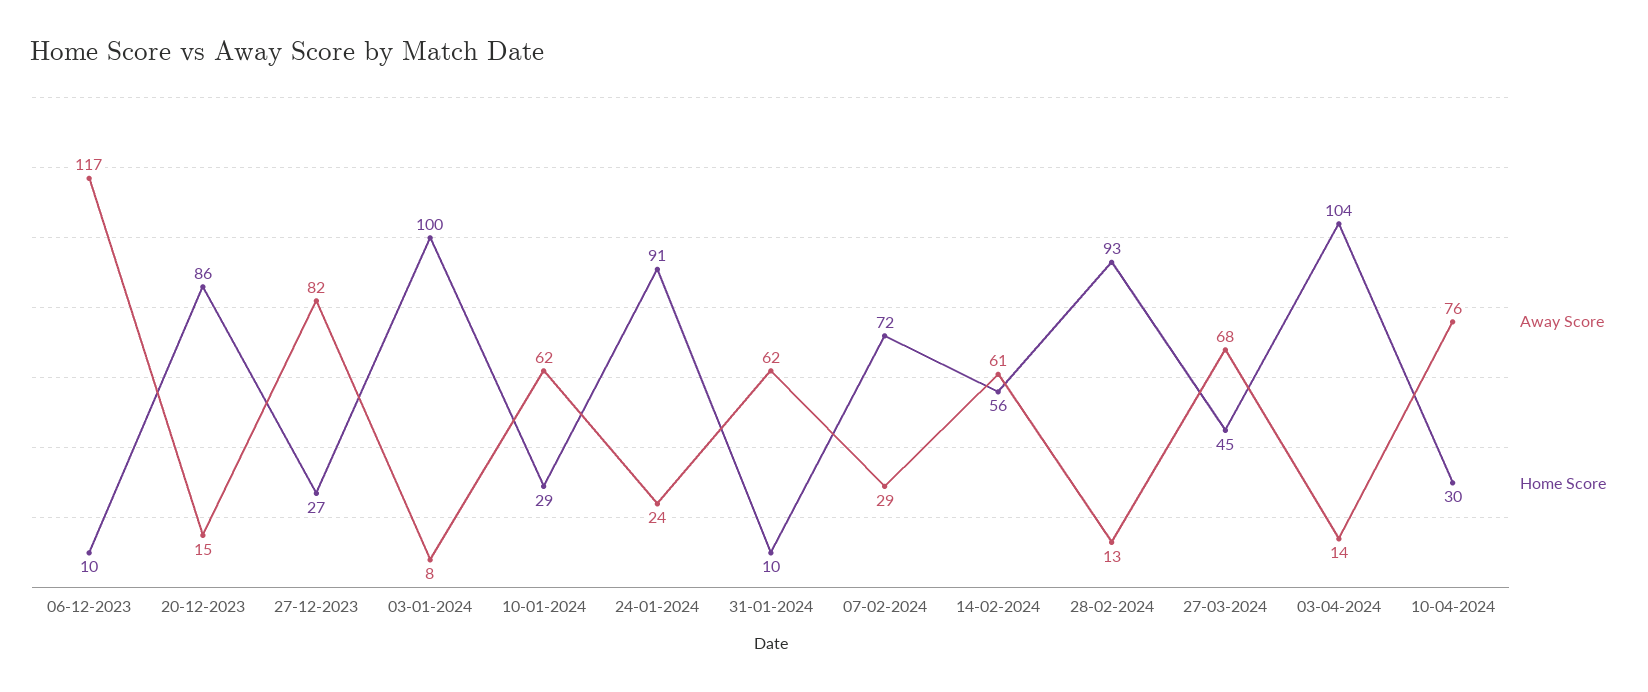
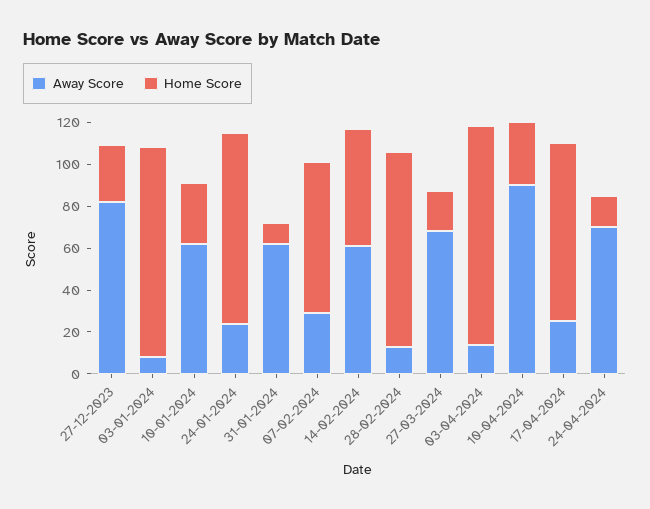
Away Score, 06-12-2023: 117 -> none
Home Score, 06-12-2023: 10 -> none
Away Score, 20-12-2023: 15 -> none
Home Score, 20-12-2023: 86 -> none
Home Score, 27-03-2024: 45 -> 20
Away Score, 10-04-2024: 76 -> 90
Away Score, 17-04-2024: none -> 25
Home Score, 17-04-2024: none -> 85
Away Score, 24-04-2024: none -> 70
Home Score, 24-04-2024: none -> 15

